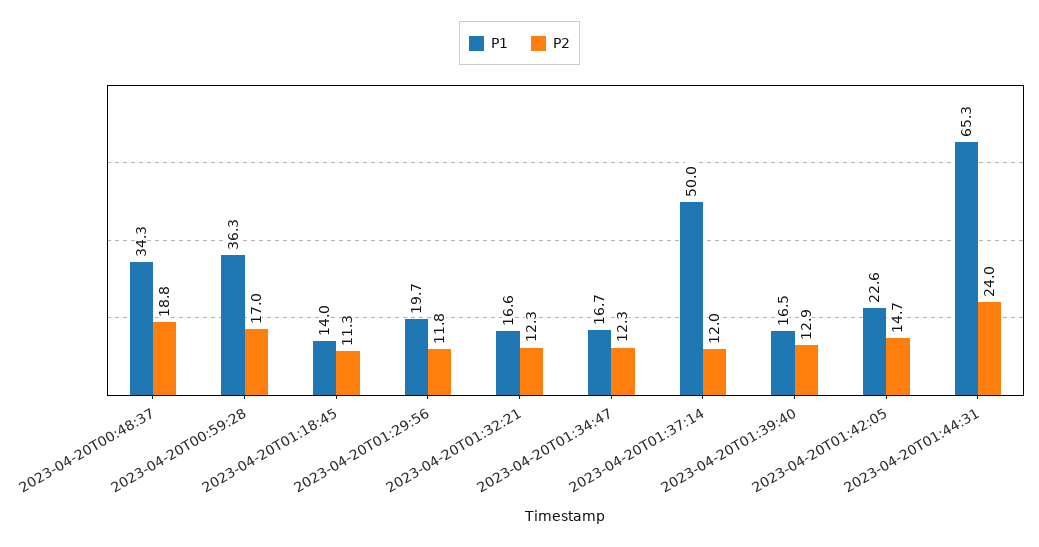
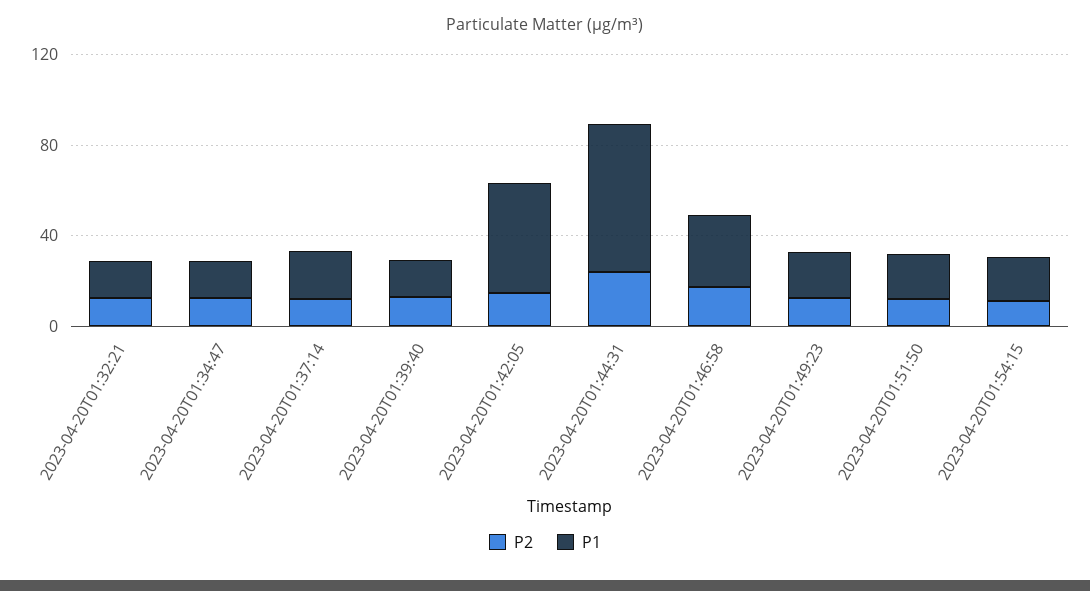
P1, 2023-04-20T00:48:37: 34.3 -> none
P2, 2023-04-20T00:48:37: 18.8 -> none
P1, 2023-04-20T00:59:28: 36.3 -> none
P2, 2023-04-20T00:59:28: 17 -> none
P1, 2023-04-20T01:18:45: 14 -> none
P2, 2023-04-20T01:18:45: 11.3 -> none
P1, 2023-04-20T01:29:56: 19.7 -> none
P2, 2023-04-20T01:29:56: 11.8 -> none
P1, 2023-04-20T01:37:14: 50 -> 20
P1, 2023-04-20T01:42:05: 22.6 -> 50
P2, 2023-04-20T01:46:58: none -> 20
P1, 2023-04-20T01:46:58: none -> 30
P2, 2023-04-20T01:49:23: none -> 10
P1, 2023-04-20T01:49:23: none -> 20
P2, 2023-04-20T01:51:50: none -> 10
P1, 2023-04-20T01:51:50: none -> 20
P2, 2023-04-20T01:54:15: none -> 10
P1, 2023-04-20T01:54:15: none -> 20

